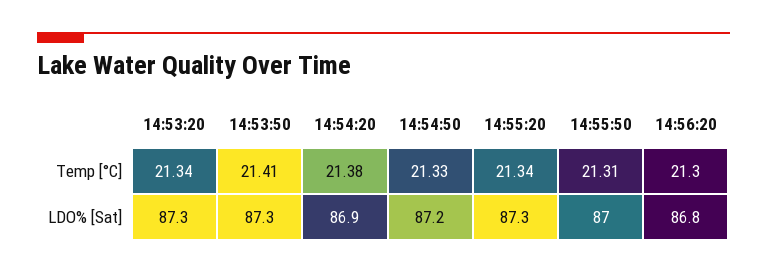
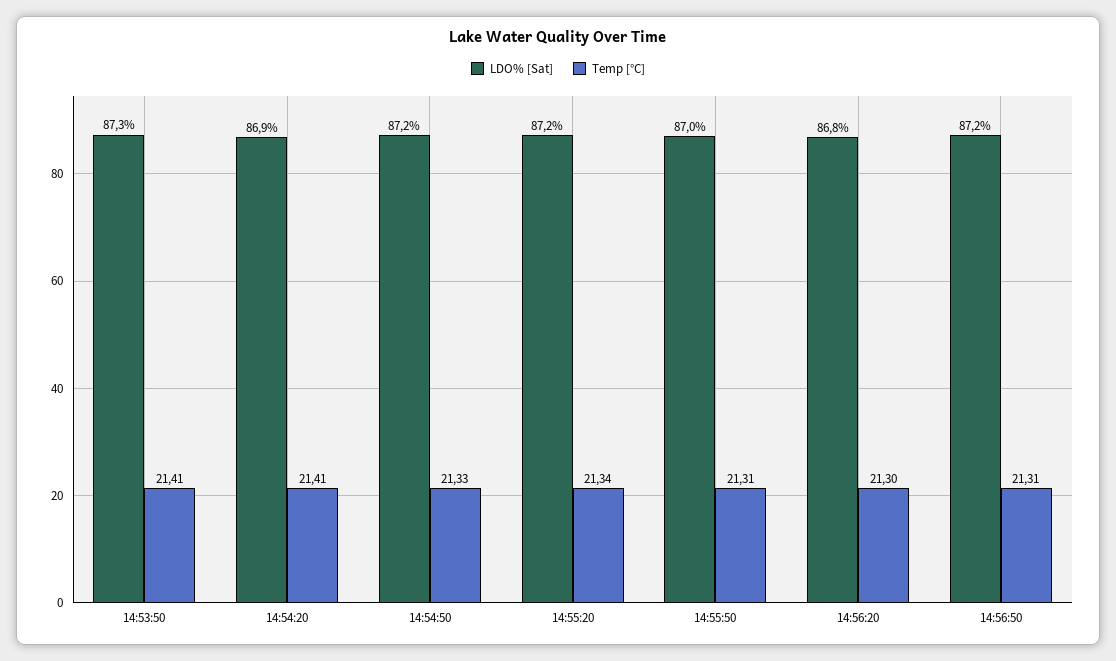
Temp [°C], 14:53:20: 21.34 -> none
Temp [°C], 14:54:20: 21.38 -> 21.41
LDO% [Sat], 14:53:20: 87.3 -> none
LDO% [Sat], 14:55:20: 87.3 -> 87.2
LDO% [Sat], 14:56:50: none -> 87.2
Temp [°C], 14:56:50: none -> 21.31

